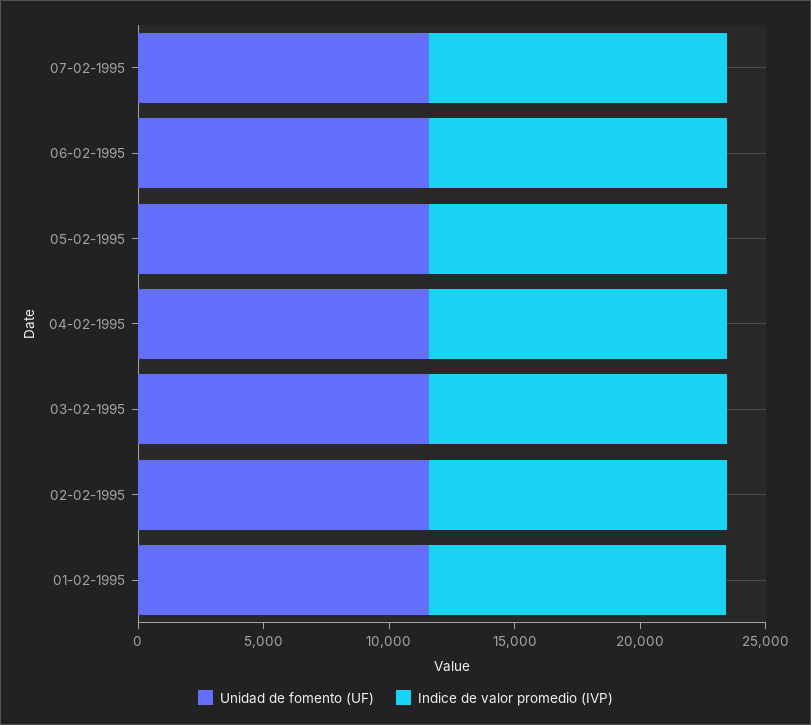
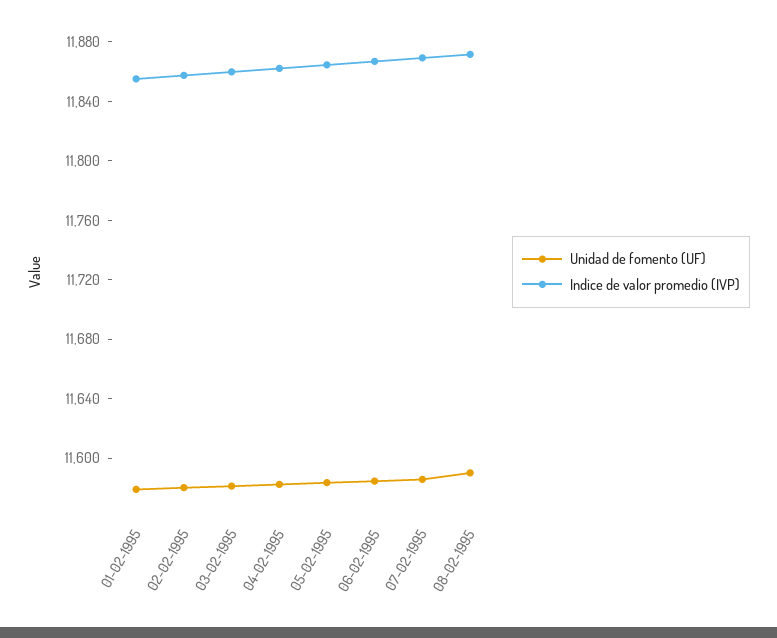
Unidad de fomento (UF), 08-02-1995: none -> 11590
Indice de valor promedio (IVP), 08-02-1995: none -> 11870

